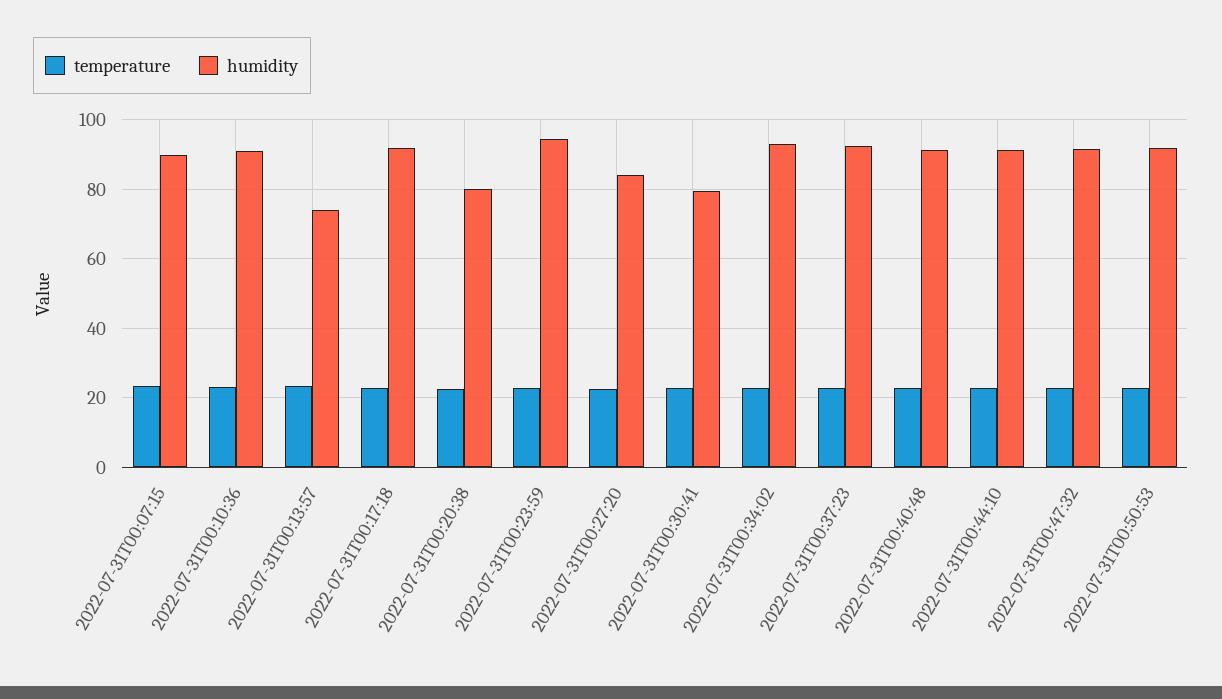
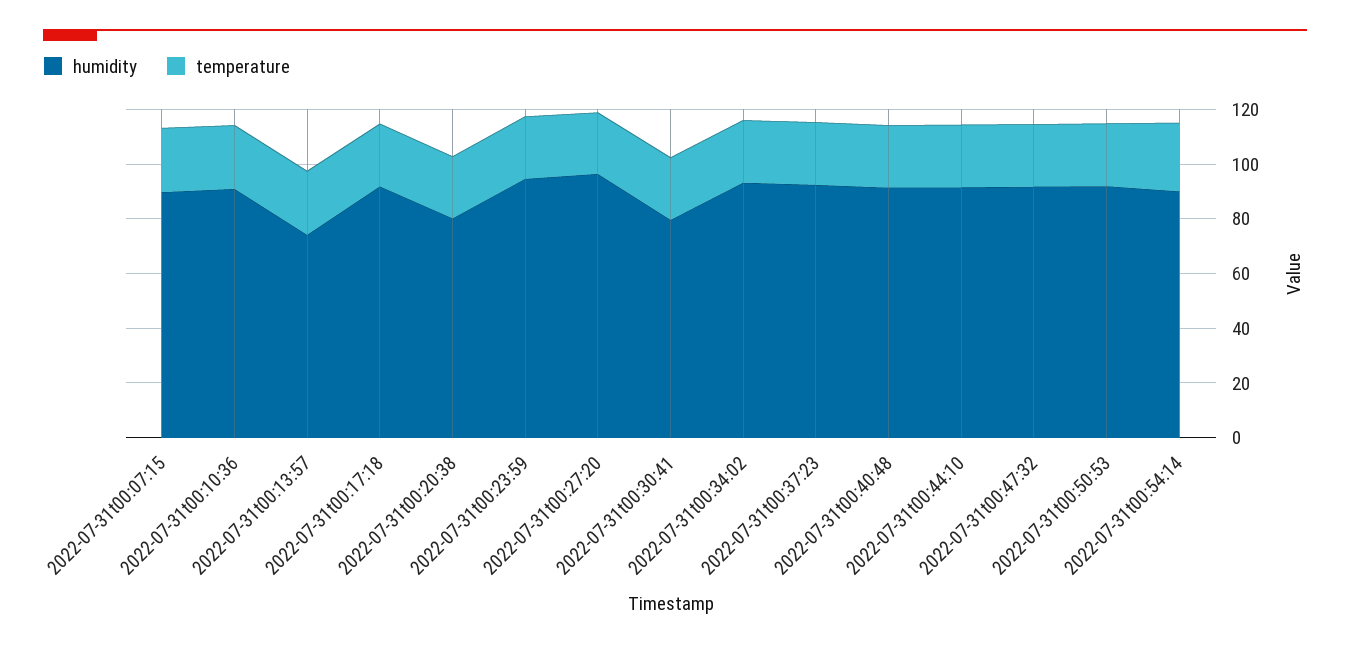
humidity, 2022-07-31T00:27:20: 84 -> 95
humidity, 2022-07-31t00:54:14: none -> 90
temperature, 2022-07-31t00:54:14: none -> 25

